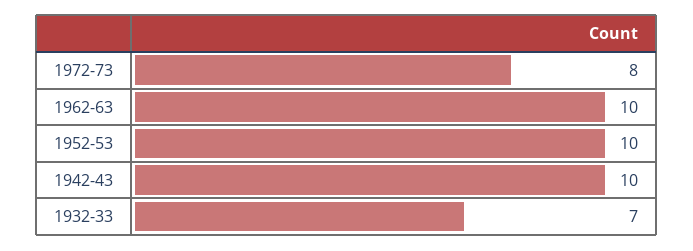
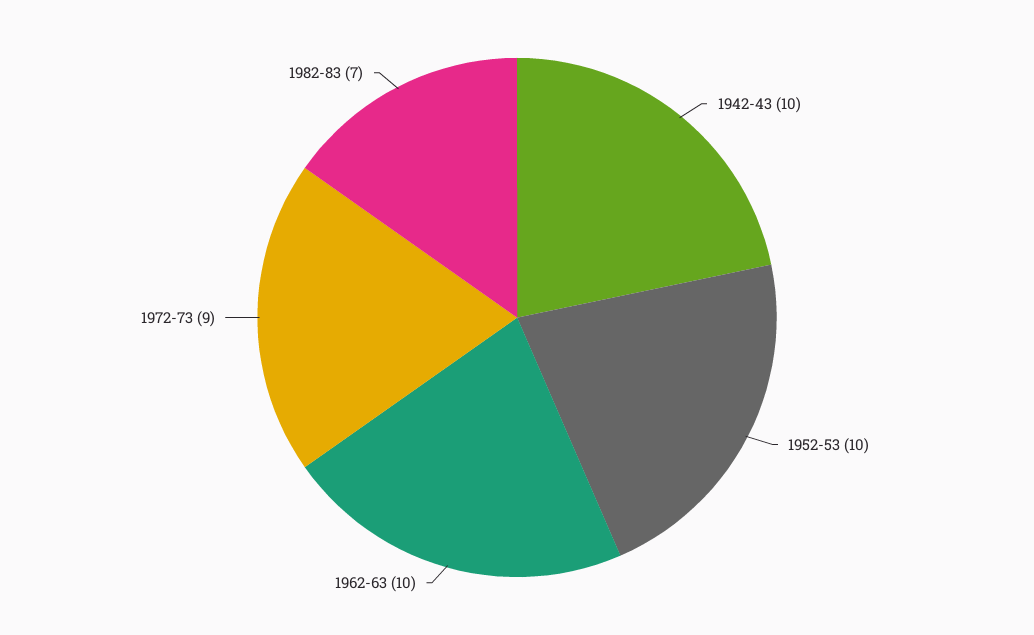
1972-73: 8 -> 9
1932-33: 7 -> none
1982-83: none -> 7

